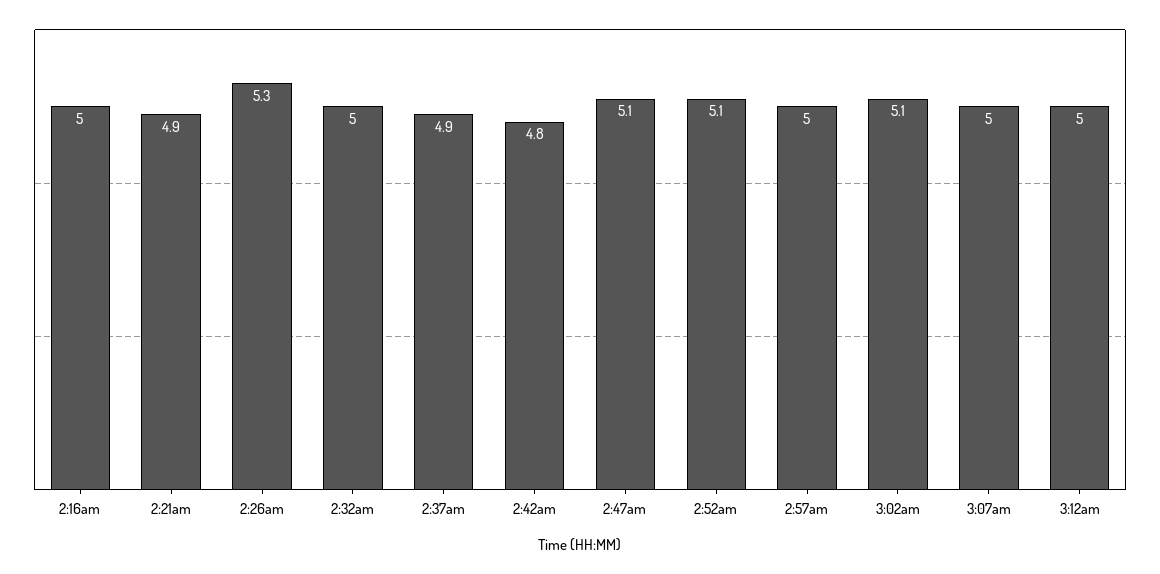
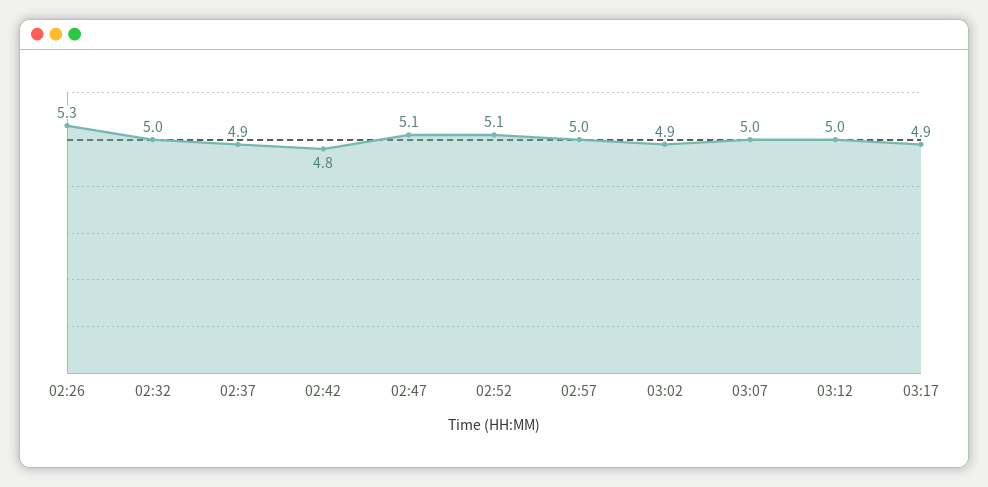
2:16am: 5 -> none
2:21am: 4.9 -> none
3:02am: 5.1 -> 4.9
03:17: none -> 4.9

